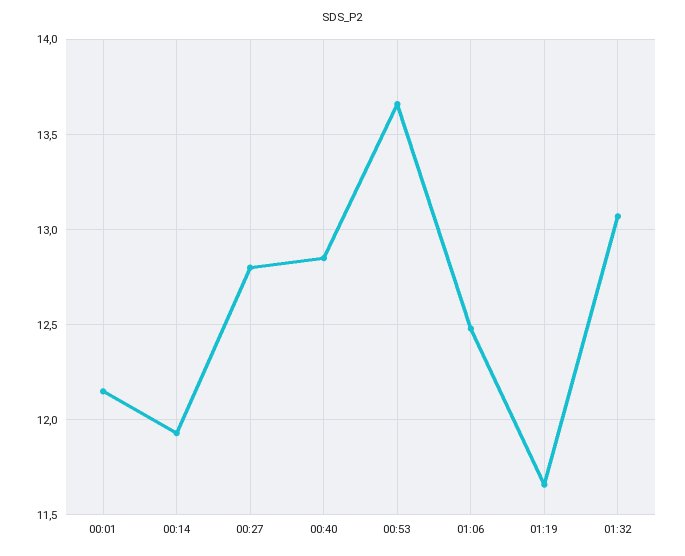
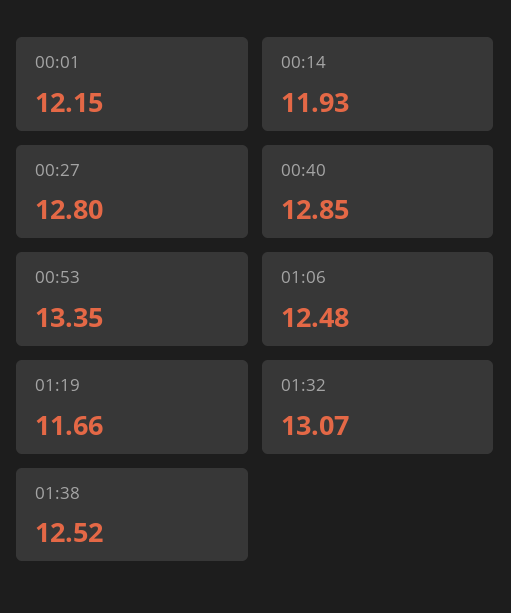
00:53: 13.65 -> 13.35
01:38: none -> 12.52

